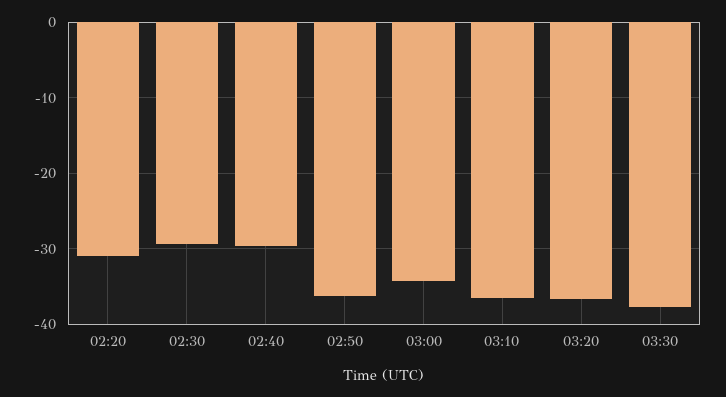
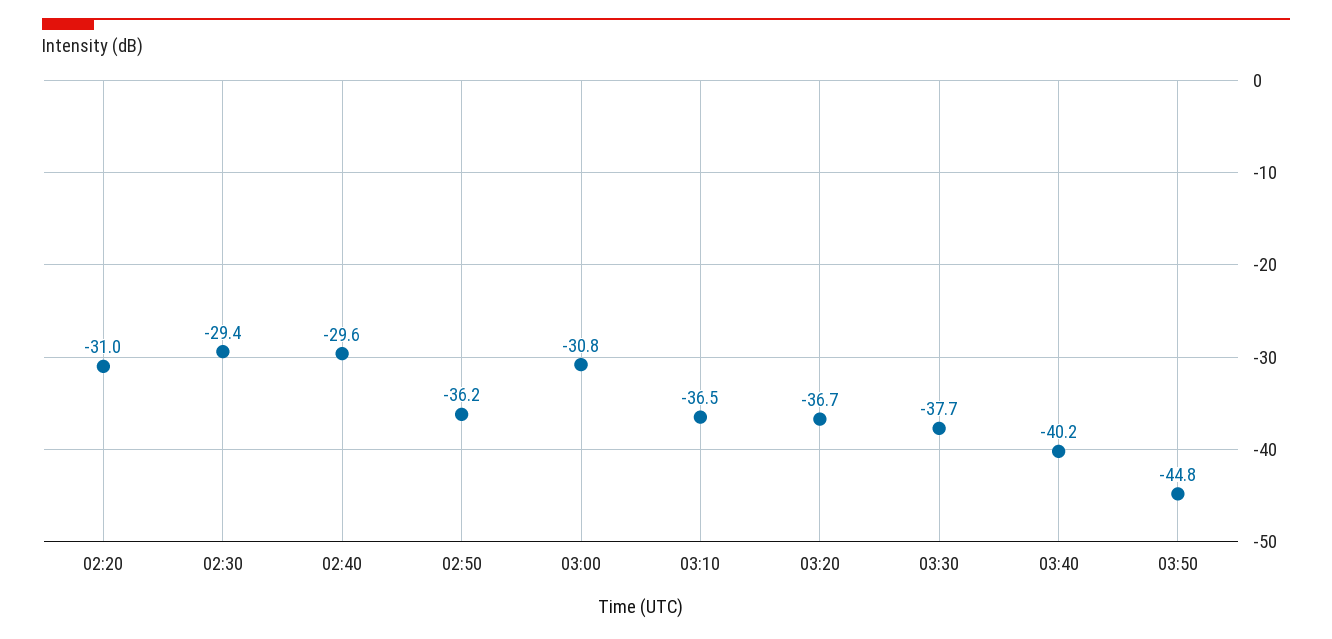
03:00: -34 -> -30.8
03:40: none -> -40.2
03:50: none -> -44.8

